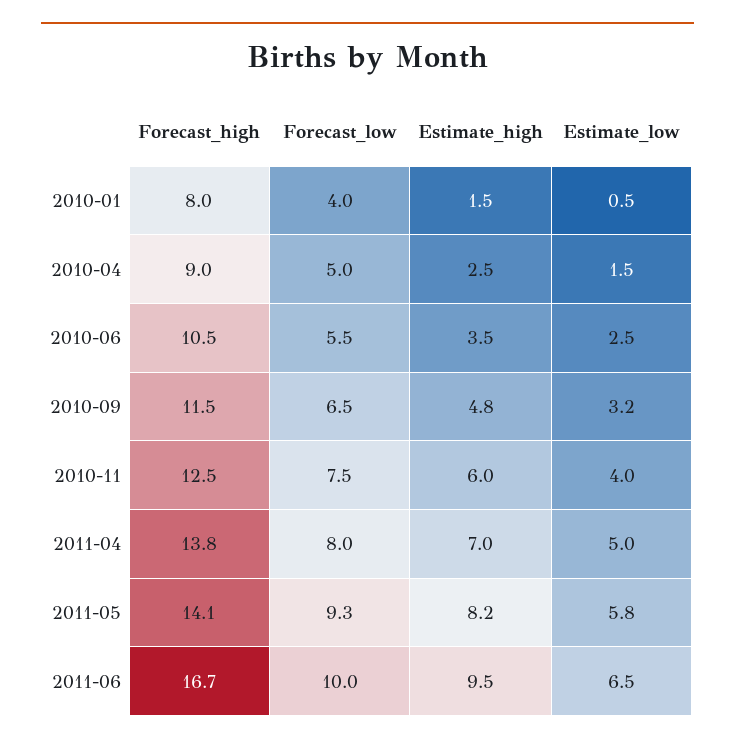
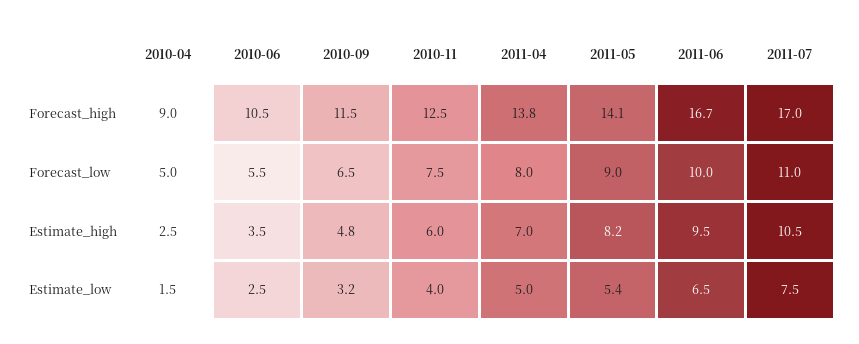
Forecast_high, 2010-01: 8 -> none
Forecast_low, 2010-01: 4 -> none
Estimate_high, 2010-01: 1.5 -> none
Estimate_low, 2010-01: 0.5 -> none
Forecast_low, 2011-05: 9.3 -> 9
Estimate_low, 2011-05: 5.8 -> 5.4
Forecast_high, 2011-07: none -> 17
Forecast_low, 2011-07: none -> 11
Estimate_high, 2011-07: none -> 10.5
Estimate_low, 2011-07: none -> 7.5

